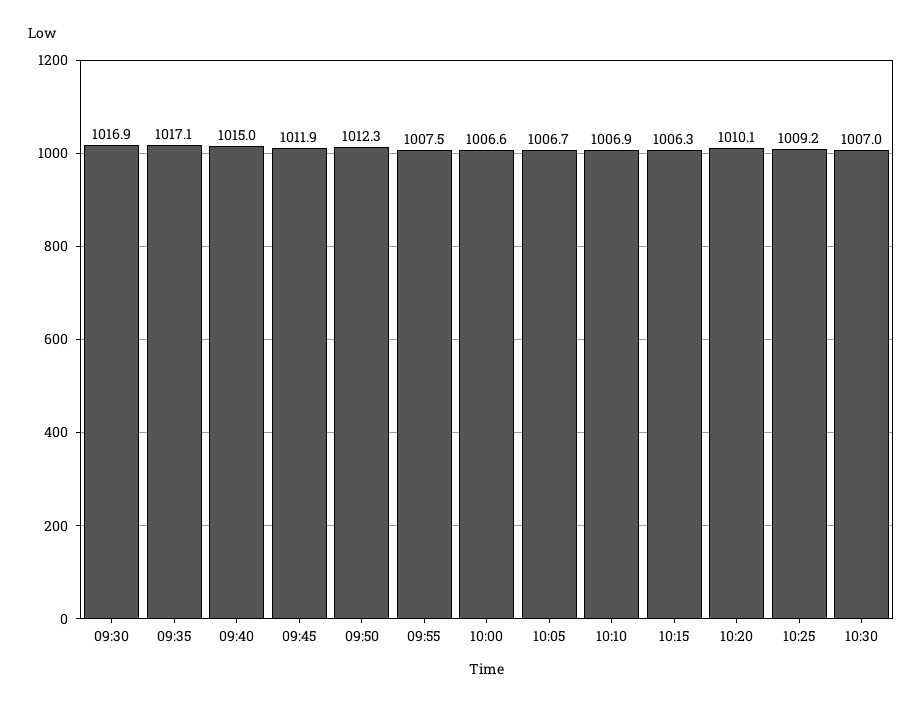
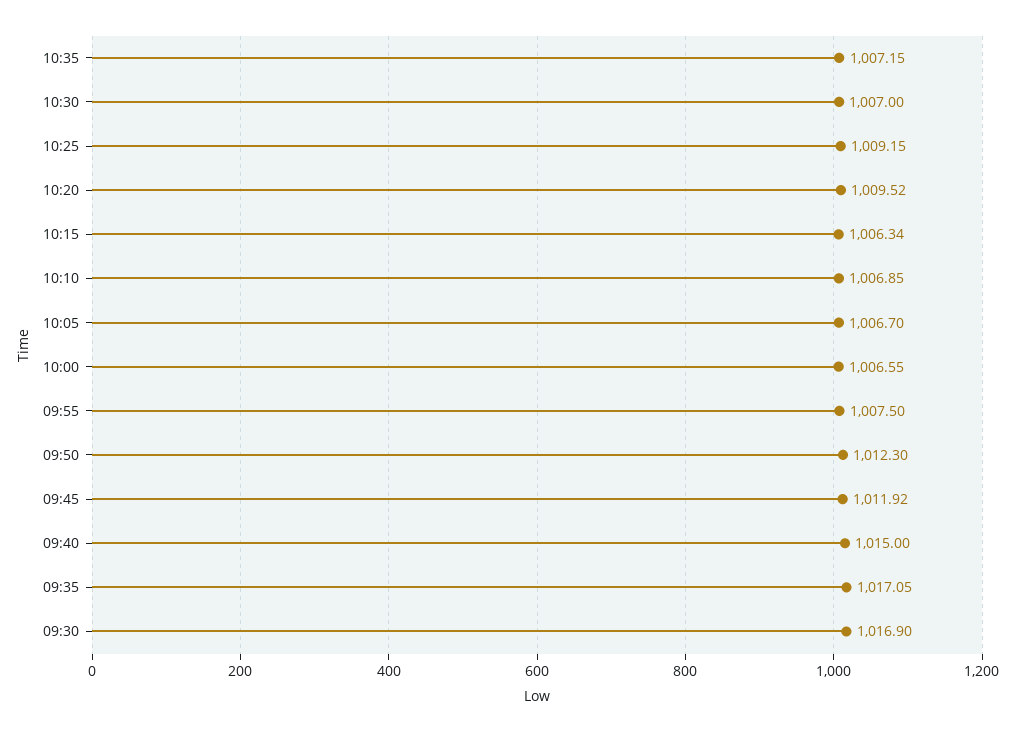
10:20: 1010.1 -> 1009.52
10:35: none -> 1007.15

